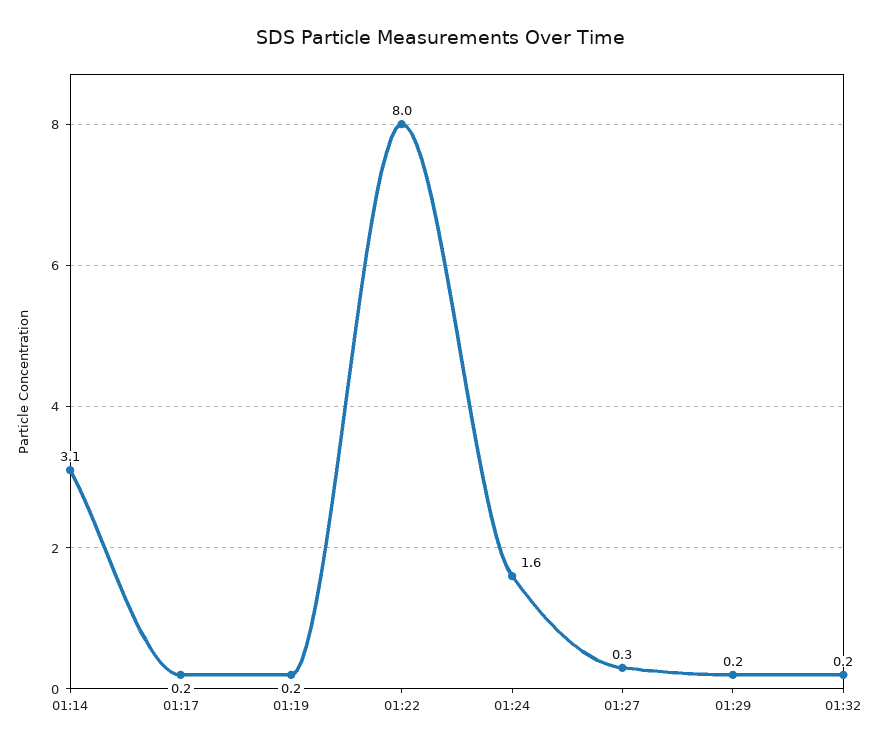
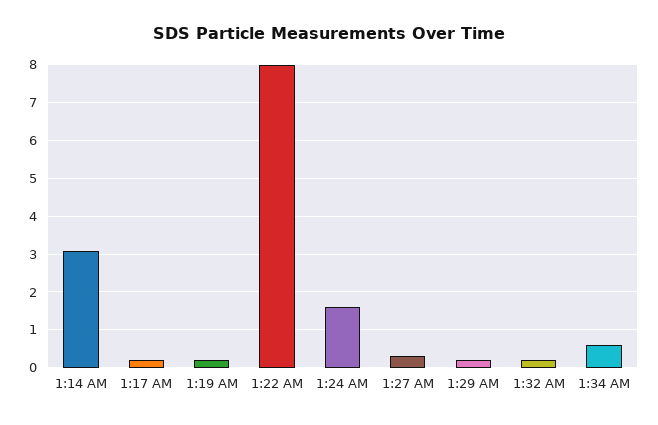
1:34 AM: none -> 0.6

